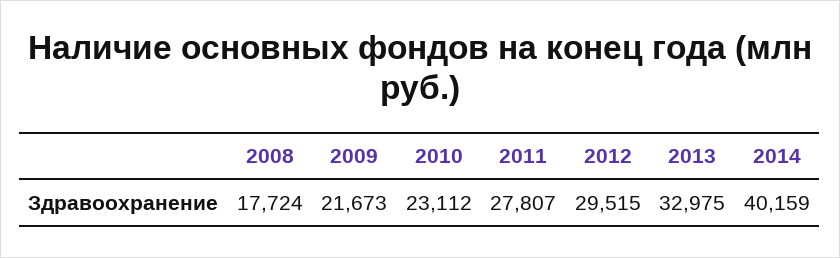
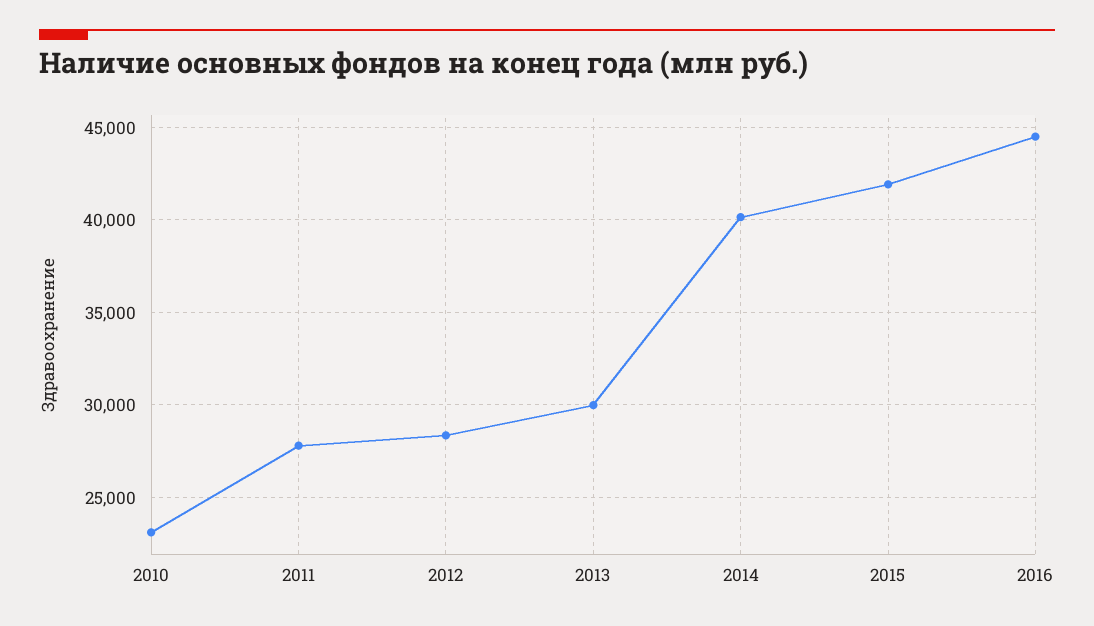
2008: 17724 -> none
2009: 21673 -> none
2012: 29515 -> 28500
2013: 32975 -> 30000
2015: none -> 42000
2016: none -> 44500

